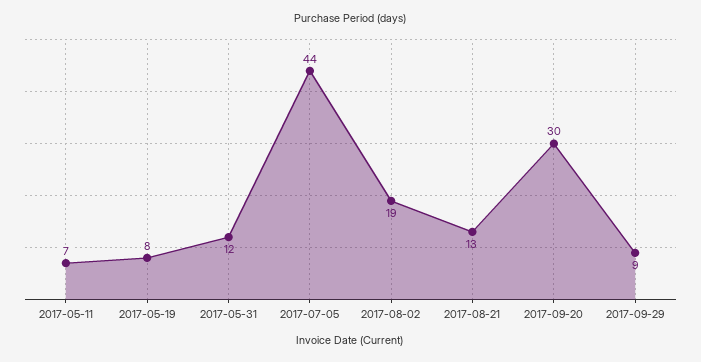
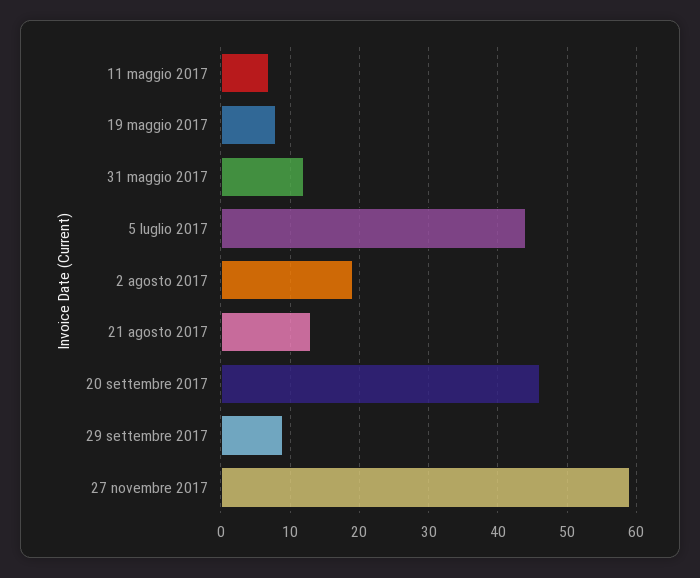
2017-09-20: 30 -> 46
27 novembre 2017: none -> 59

